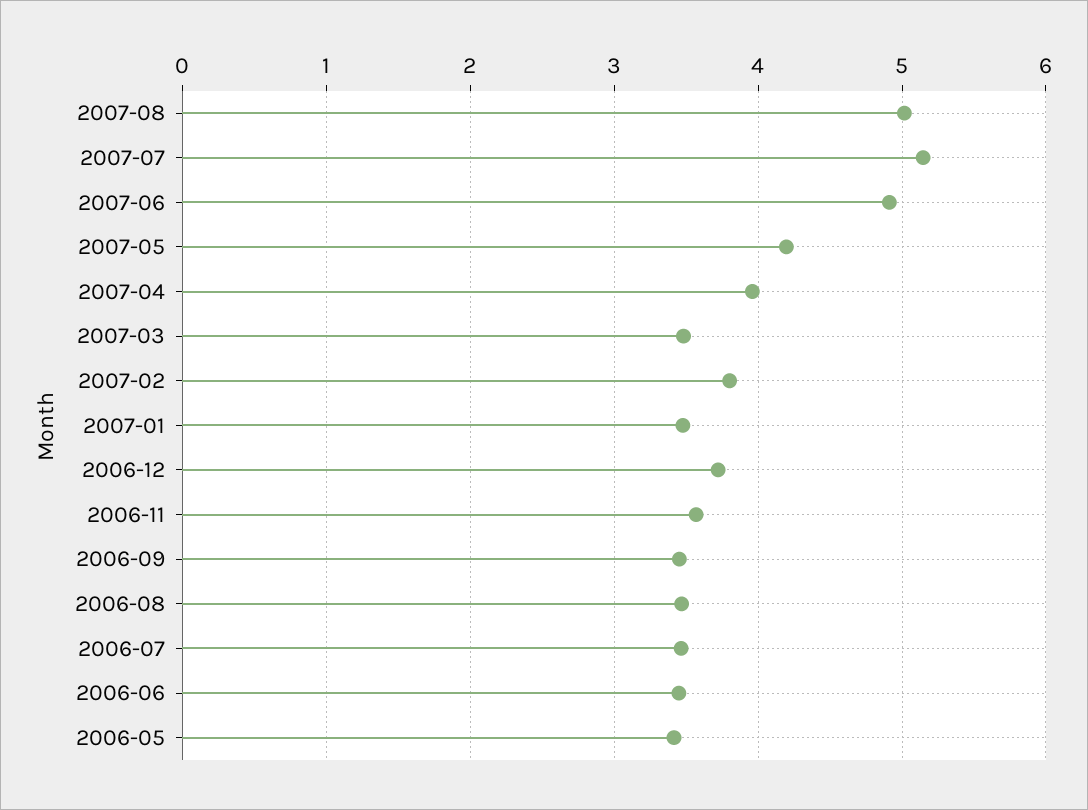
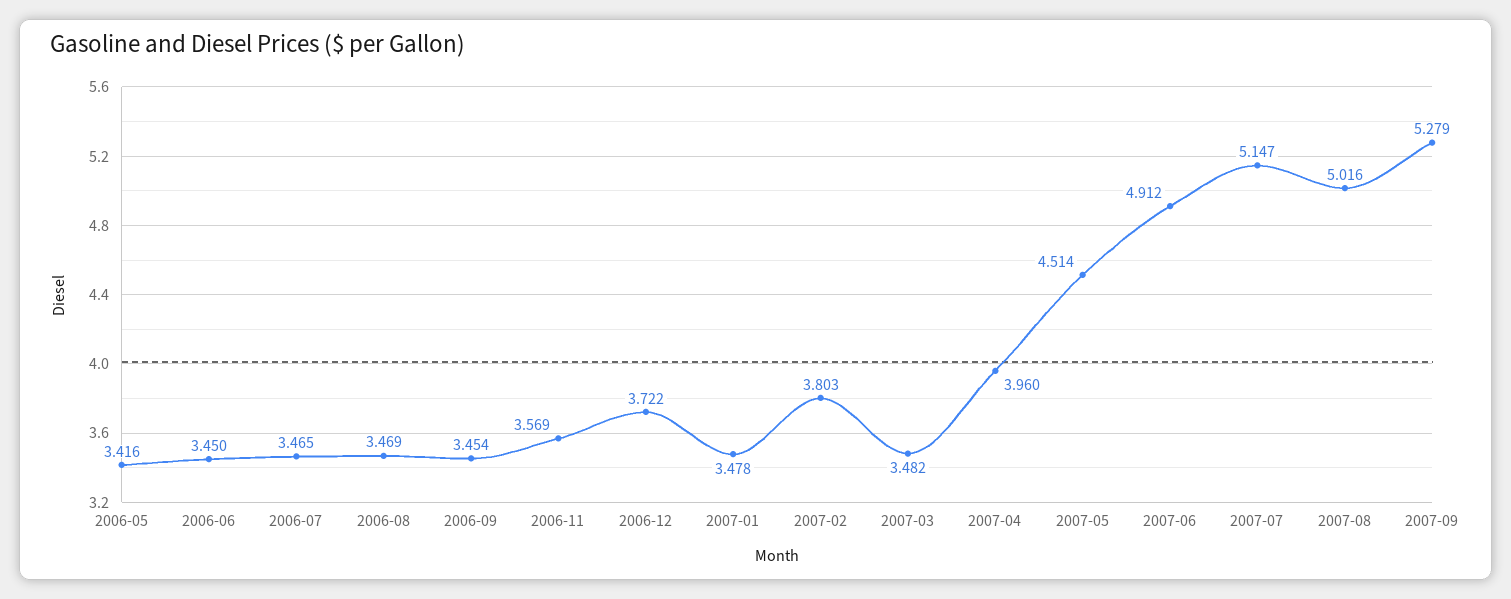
2007-05: 4.2 -> 4.514
2007-09: none -> 5.279

